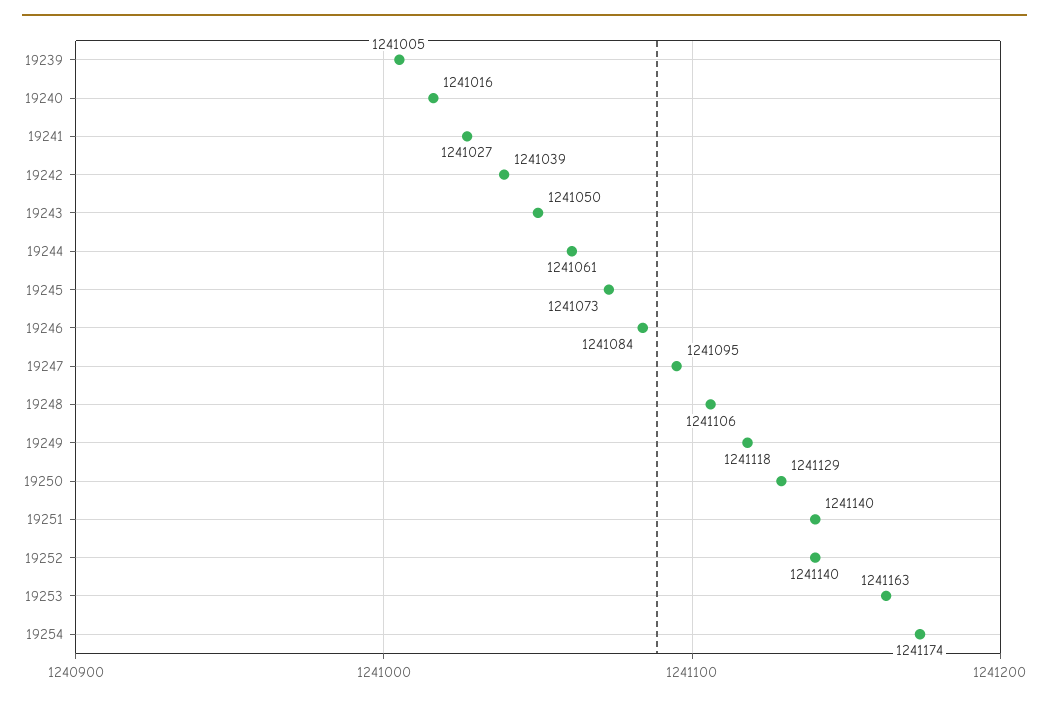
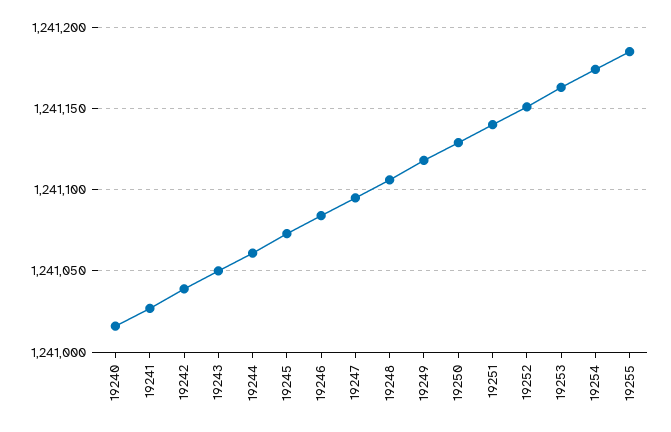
19239: 1241005 -> none
19252: 1241140 -> 1241150
19255: none -> 1241185

